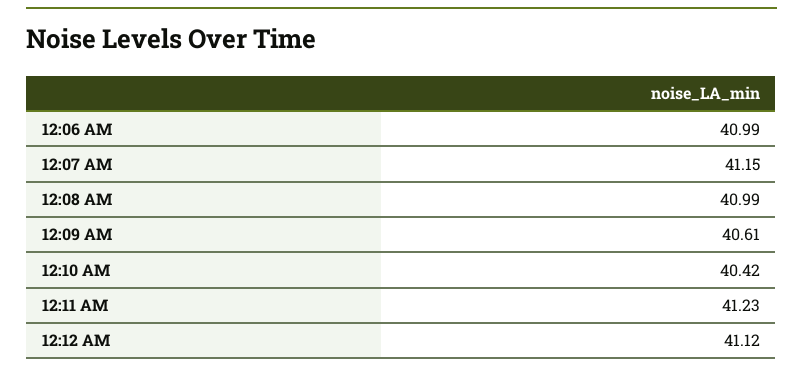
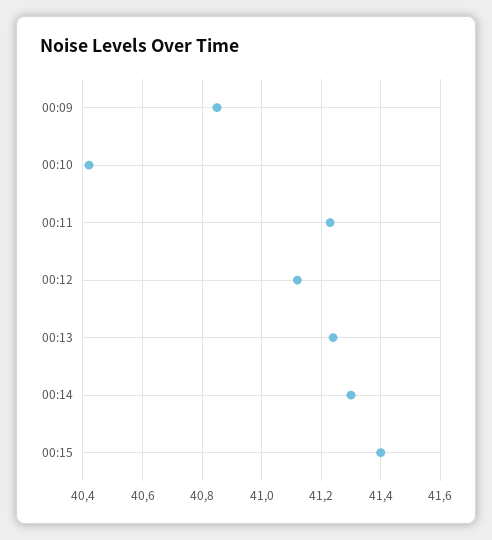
12:06 AM: 40.99 -> none
12:07 AM: 41.15 -> none
12:08 AM: 40.99 -> none
12:09 AM: 40.61 -> 40.85
00:13: none -> 41.25
00:14: none -> 41.3
00:15: none -> 41.4

